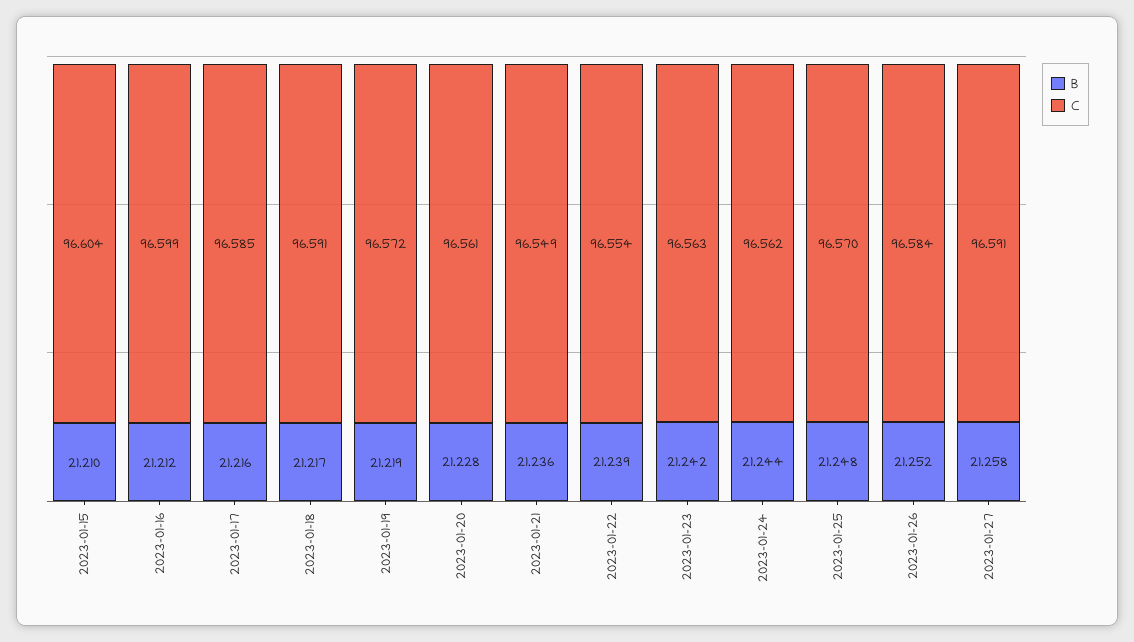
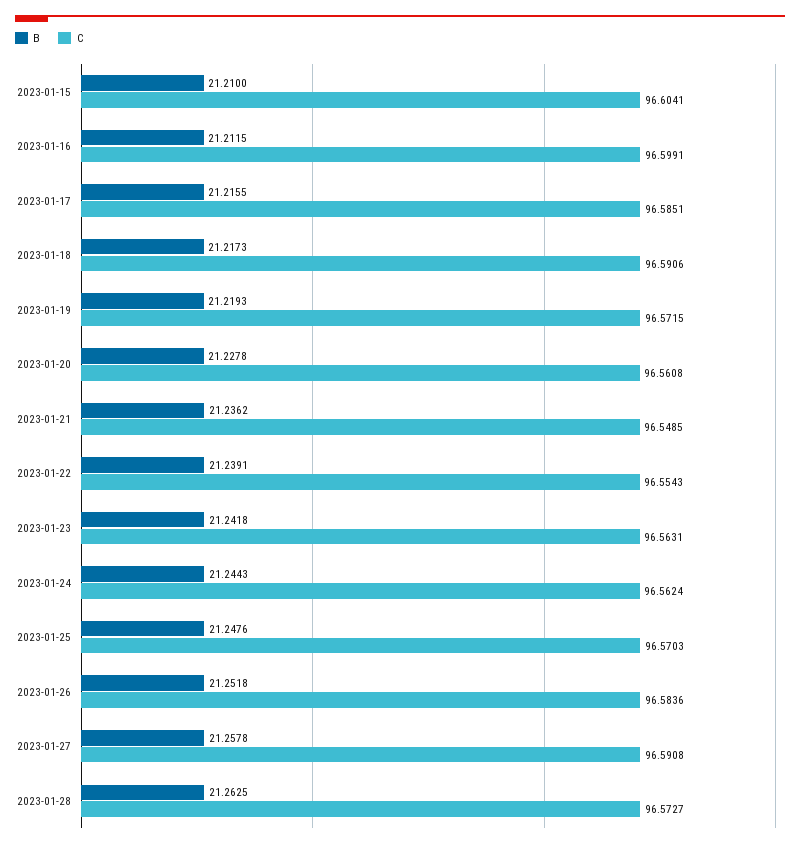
B, 2023-01-28: none -> 21.2625
C, 2023-01-28: none -> 96.5727

